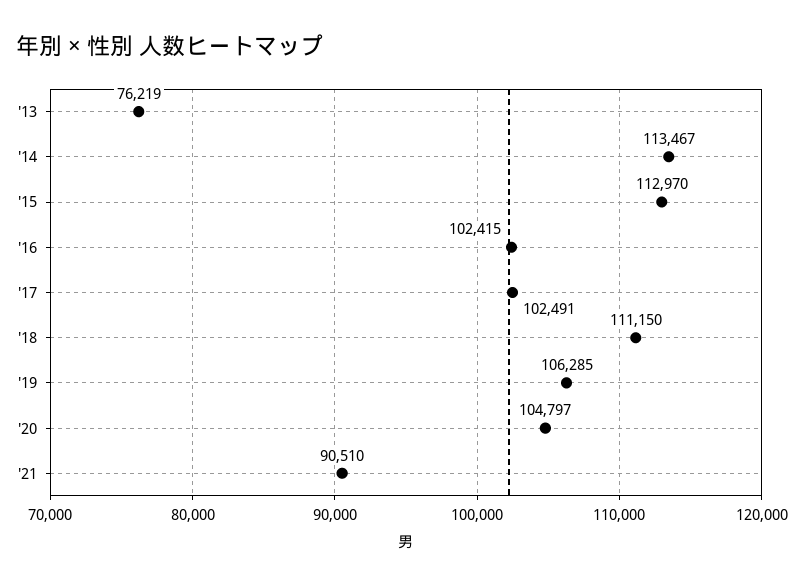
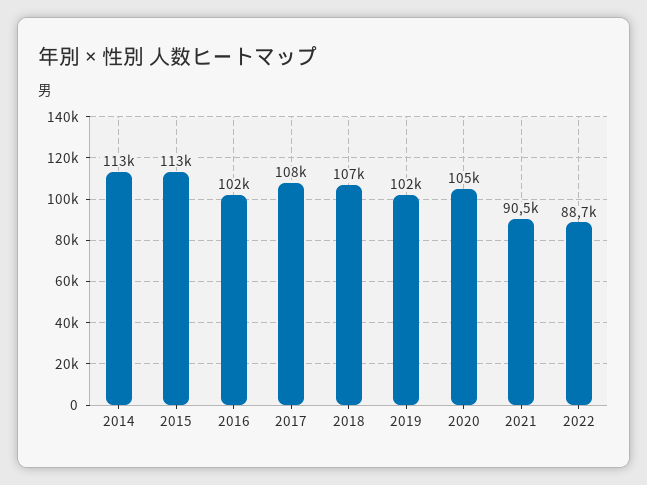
'13: 76219 -> none
'17: 102491 -> 108000
'18: 111150 -> 107000
'19: 106285 -> 102000
2022: none -> 88700

